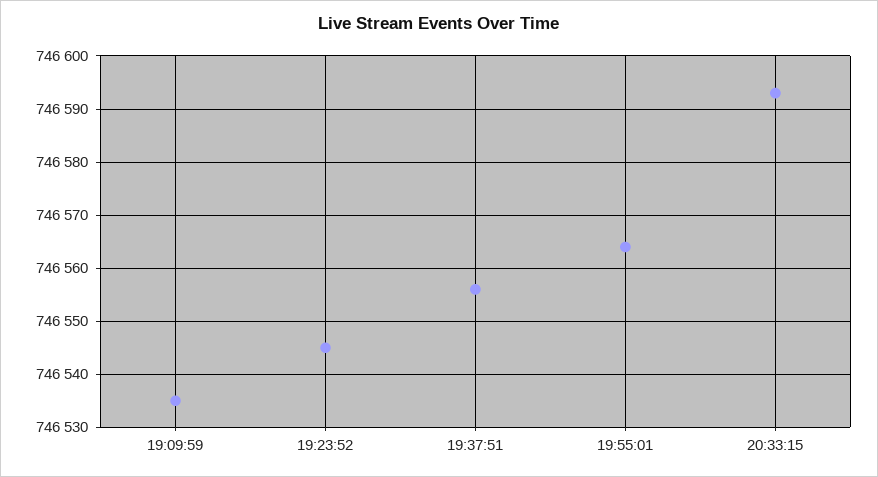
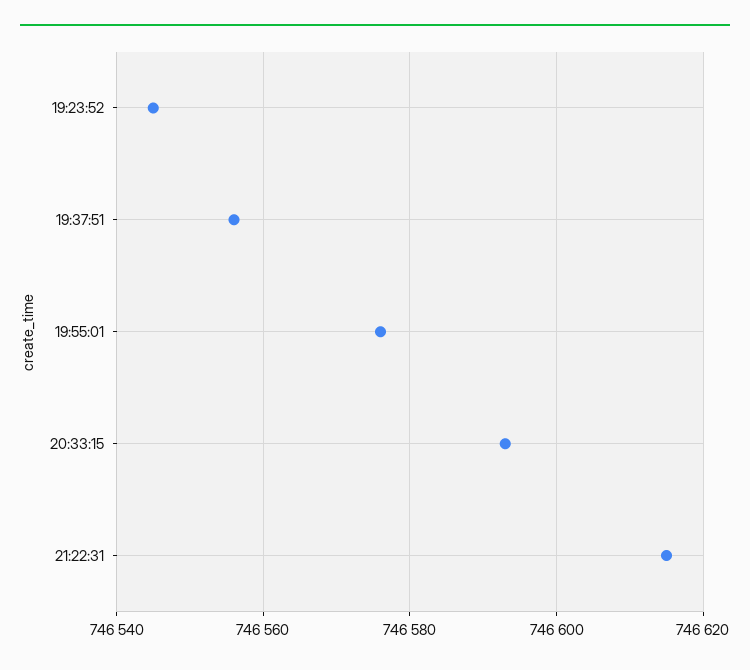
19:09:59: 746535 -> none
19:55:01: 746565 -> 746575
21:22:31: none -> 746615

